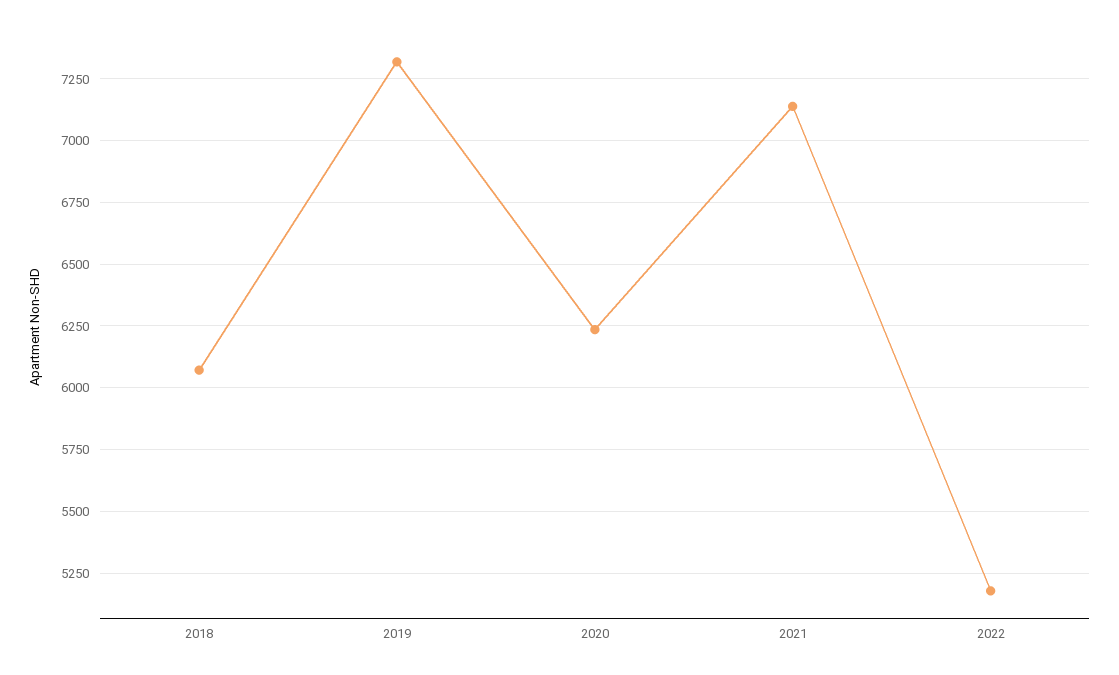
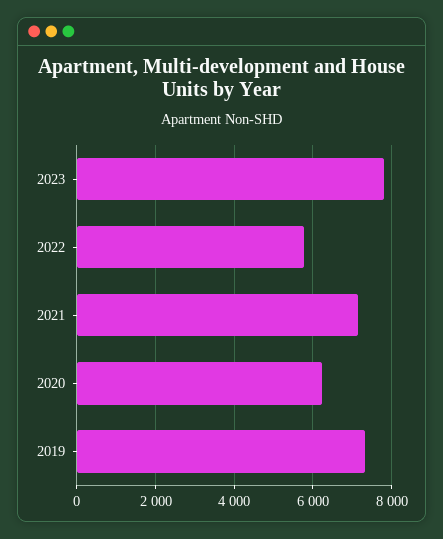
2018: 6075 -> none
2022: 5175 -> 5800
2023: none -> 7800

